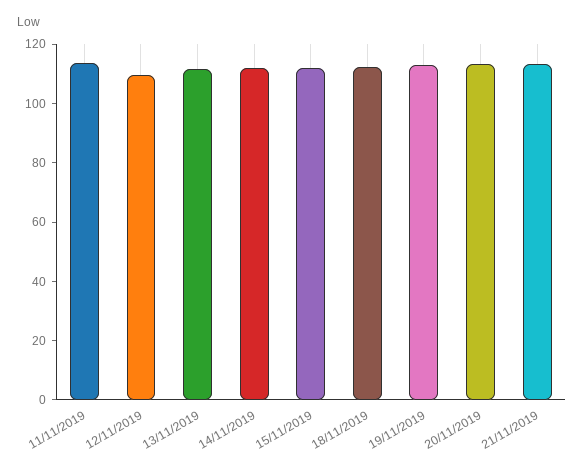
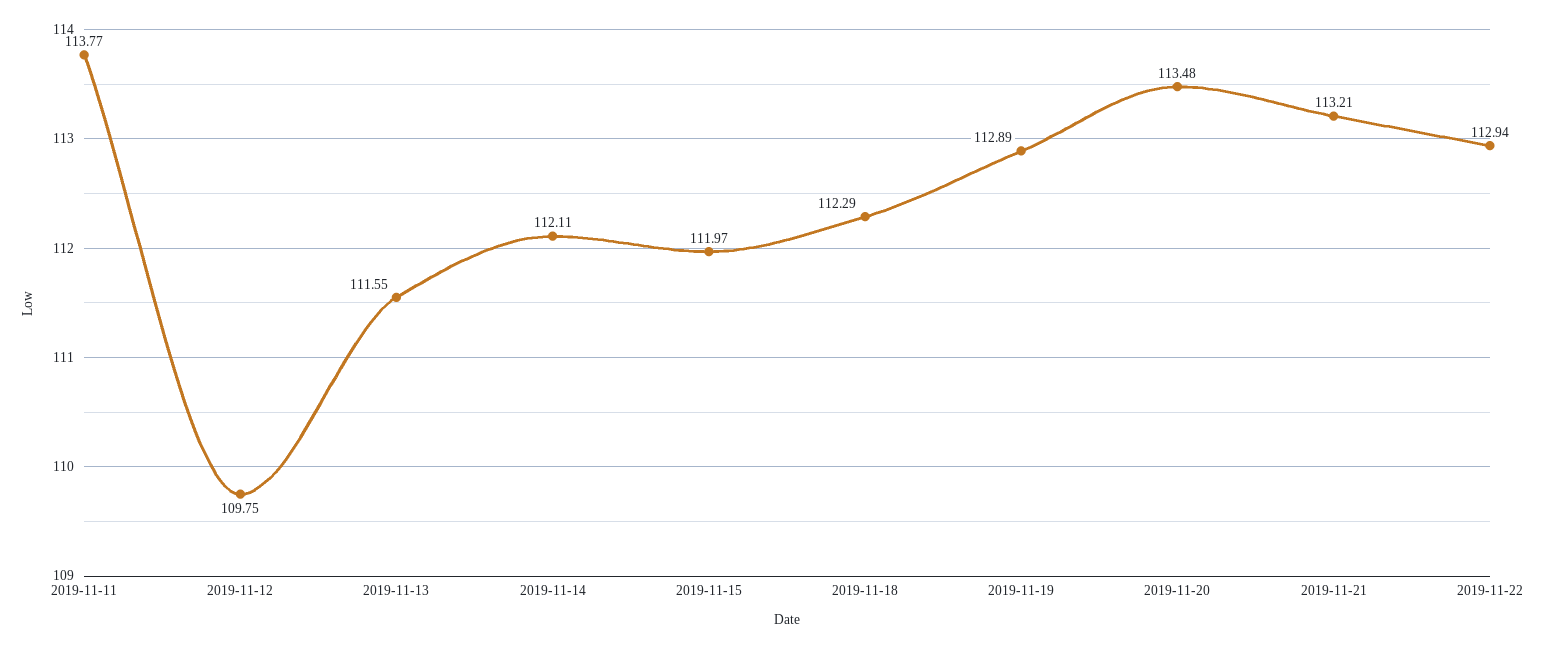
2019-11-22: none -> 112.94

